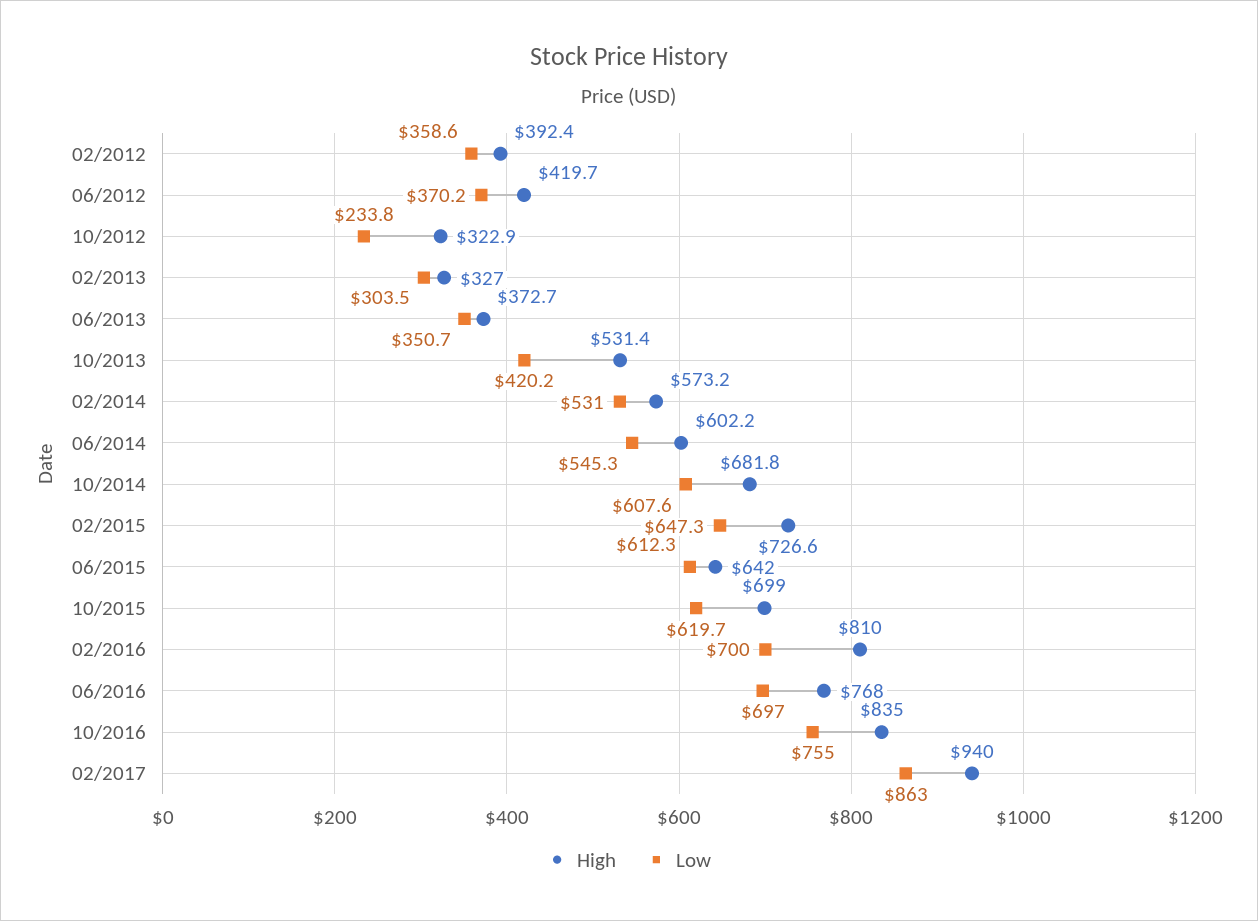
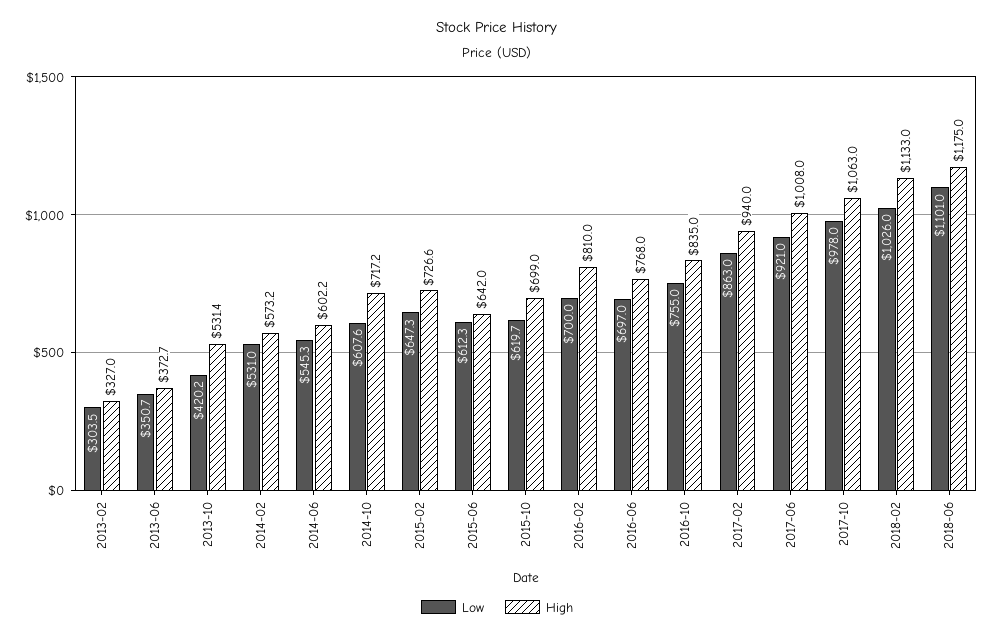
High, 02/2012: 392.4 -> none
Low, 02/2012: 358.6 -> none
High, 06/2012: 419.7 -> none
Low, 06/2012: 370.2 -> none
High, 10/2012: 322.9 -> none
Low, 10/2012: 233.8 -> none
High, 10/2014: 681.8 -> 717.2
Low, 2017-06: none -> 921
High, 2017-06: none -> 1008
Low, 2017-10: none -> 978
High, 2017-10: none -> 1063
Low, 2018-02: none -> 1026
High, 2018-02: none -> 1133
Low, 2018-06: none -> 1101
High, 2018-06: none -> 1175

